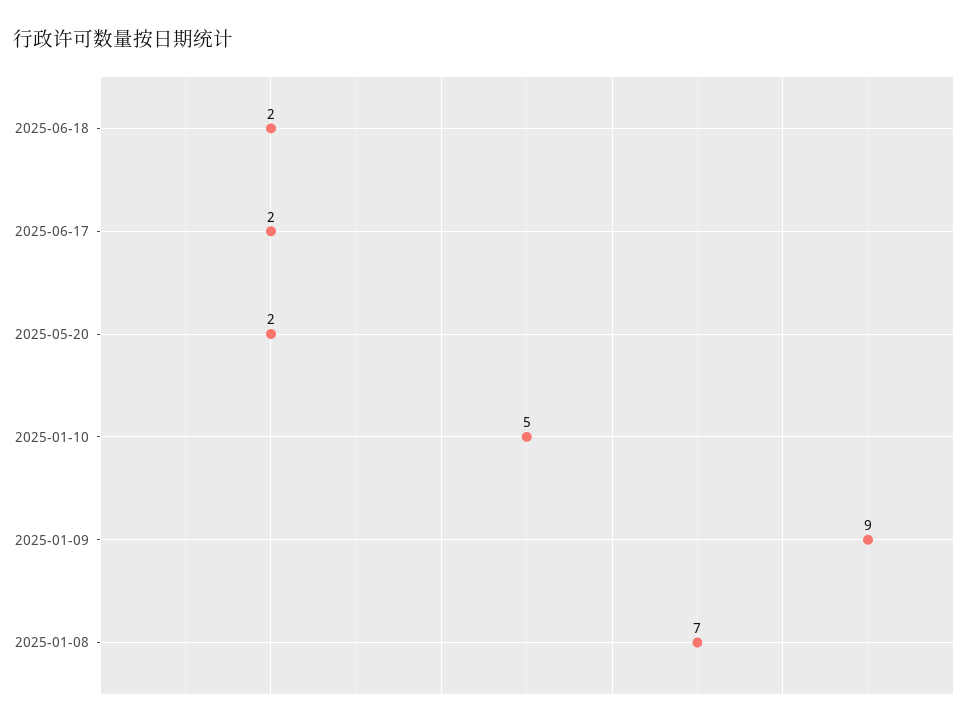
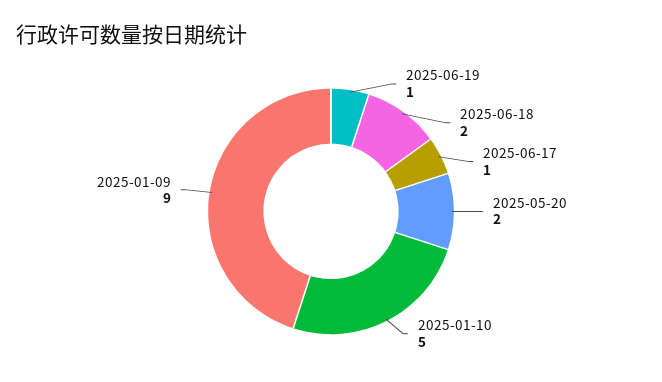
2025-06-17: 2 -> 1
2025-01-08: 7 -> none
2025-06-19: none -> 1

